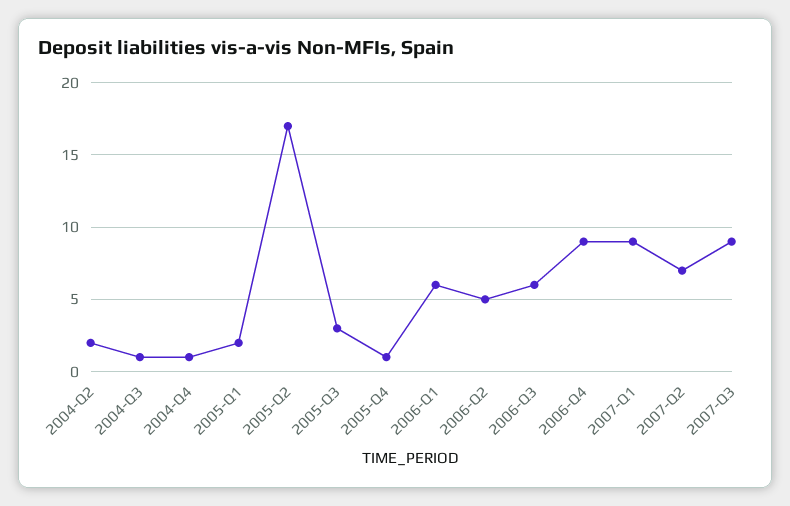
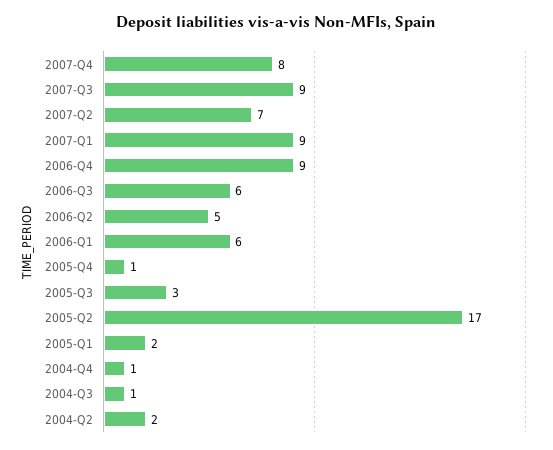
2007-Q4: none -> 8

